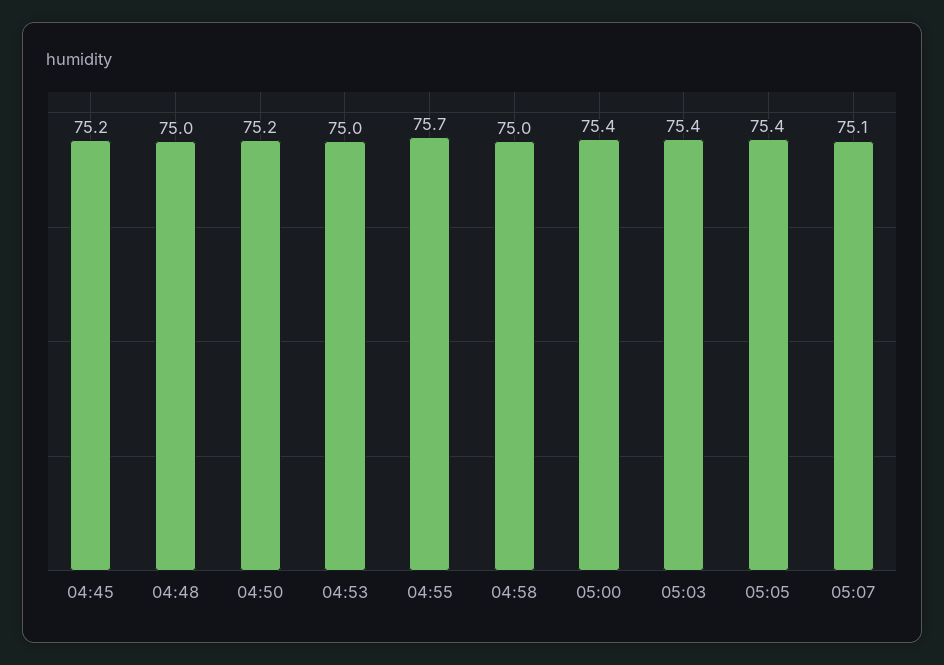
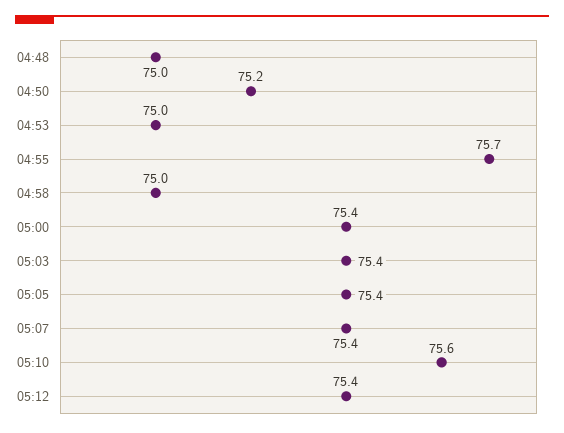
04:45: 75.2 -> none
05:07: 75.1 -> 75.4
05:10: none -> 75.6
05:12: none -> 75.4

